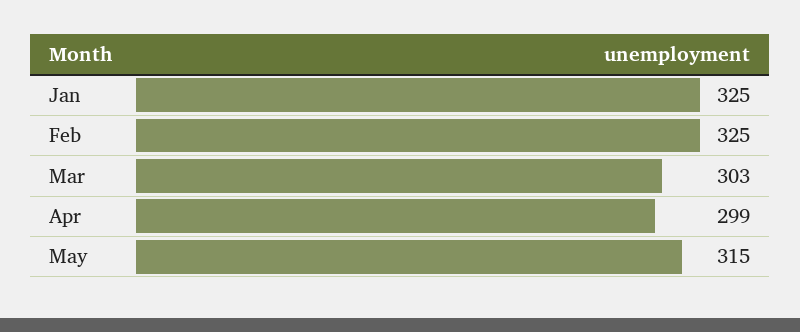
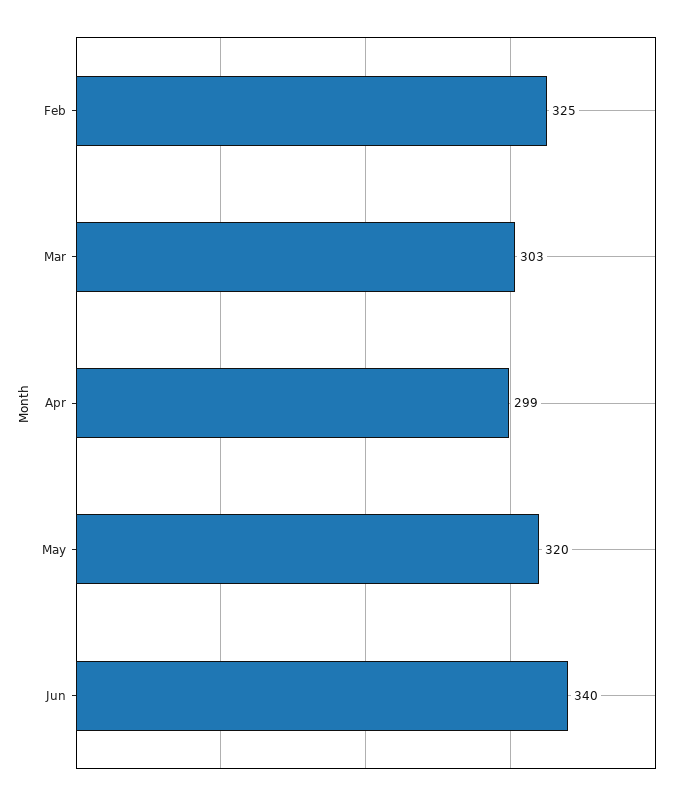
Jan: 325 -> none
May: 315 -> 320
Jun: none -> 340

